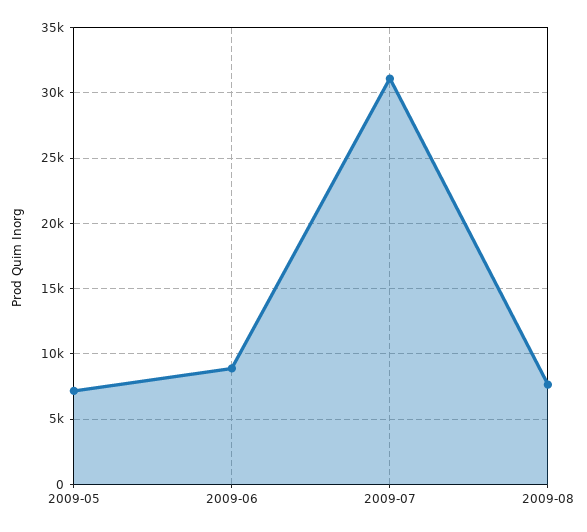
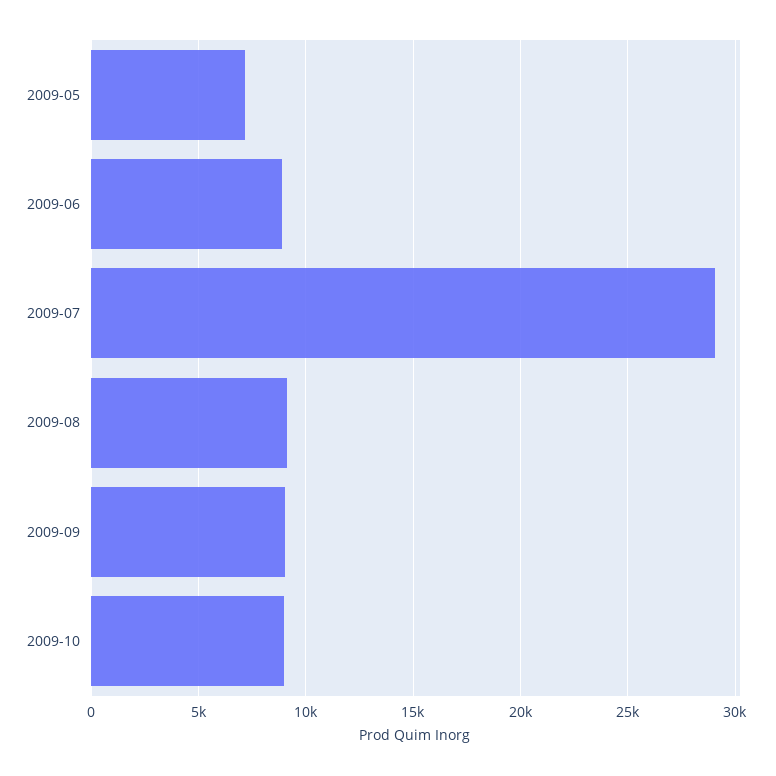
2009-07: 31000 -> 29000
2009-08: 7500 -> 9000
2009-09: none -> 9000
2009-10: none -> 9000

